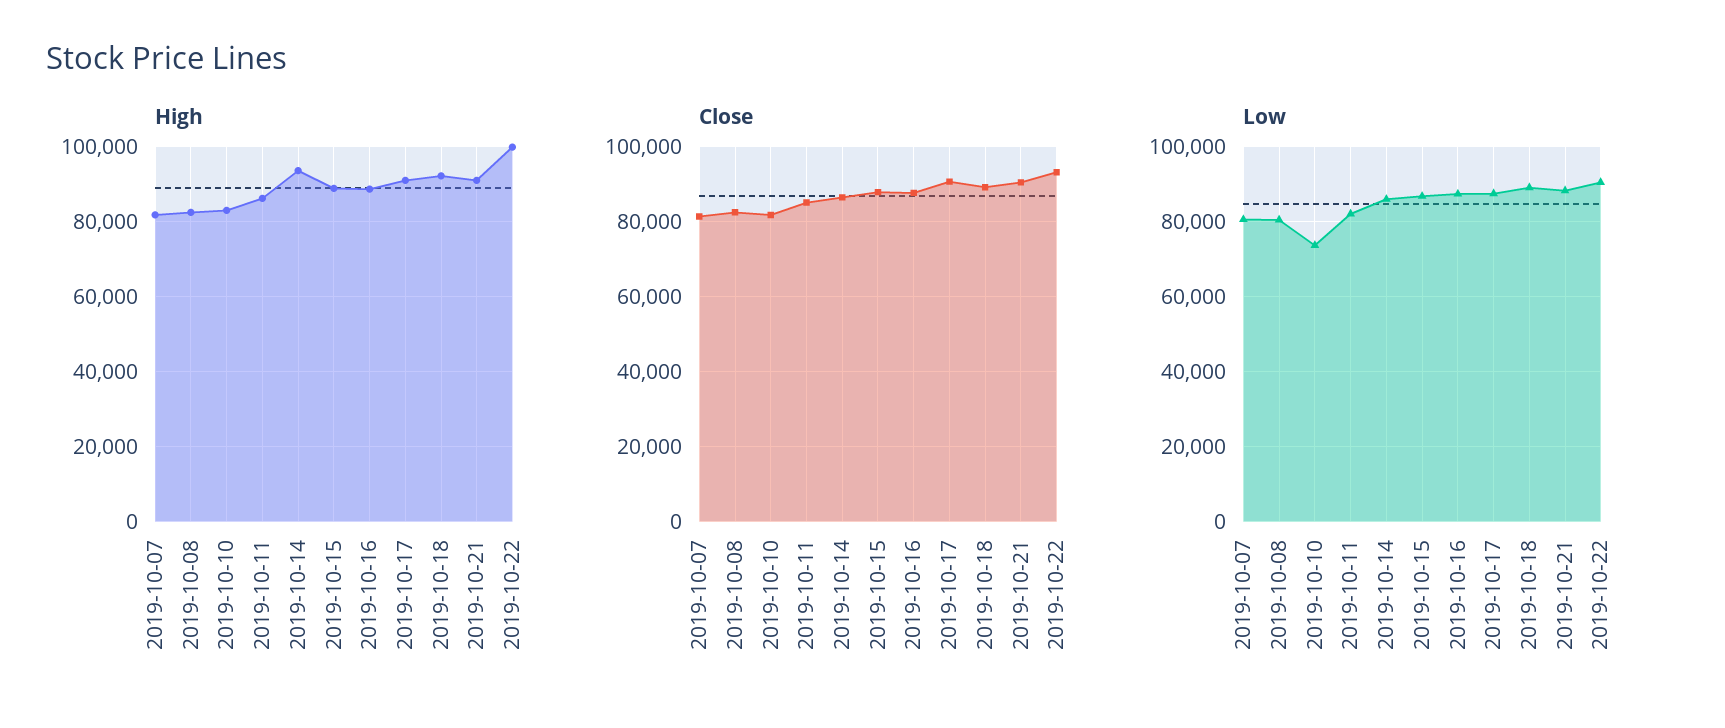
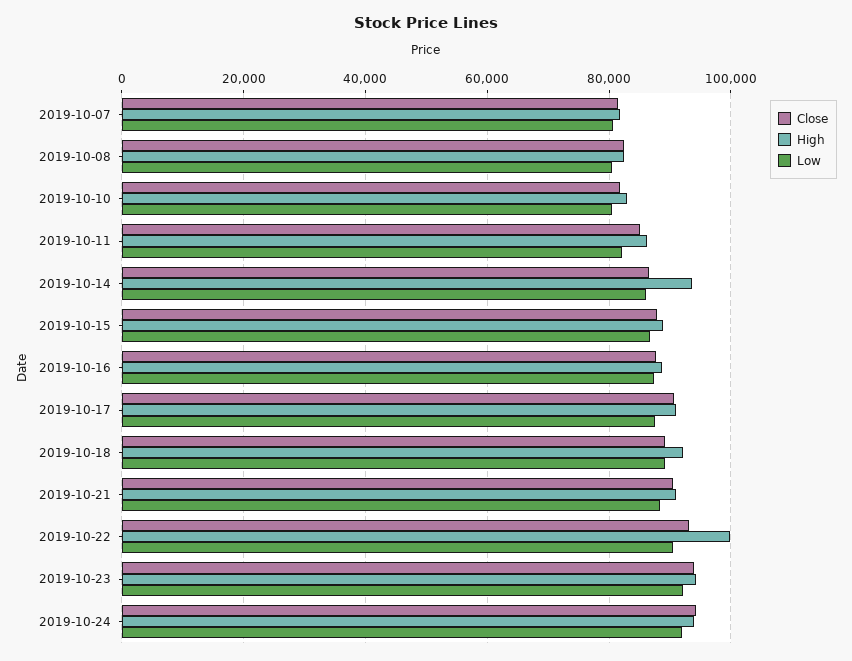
Low, 2019-10-10: 74000 -> 80000
Close, 2019-10-23: none -> 94000
High, 2019-10-23: none -> 94000
Low, 2019-10-23: none -> 92000
Close, 2019-10-24: none -> 94000
High, 2019-10-24: none -> 94000
Low, 2019-10-24: none -> 92000

